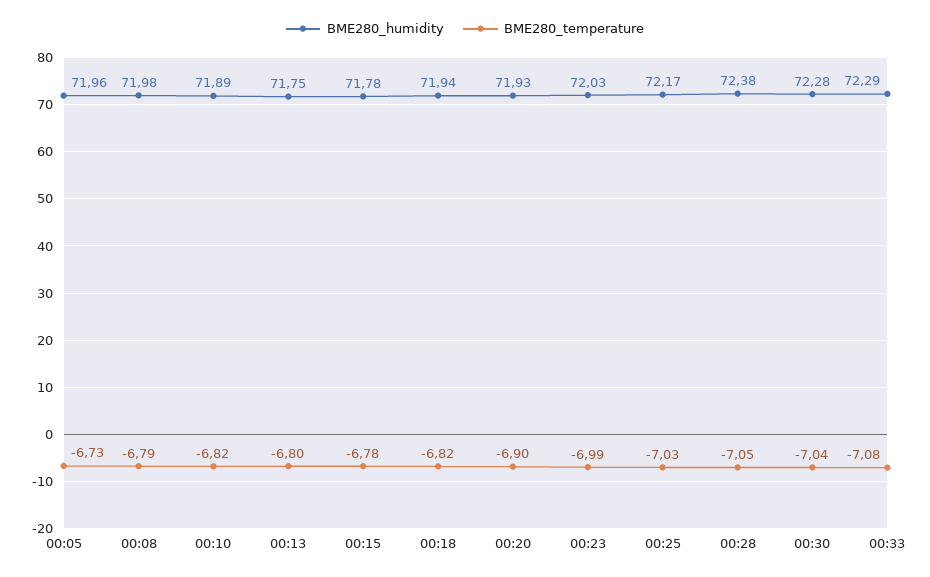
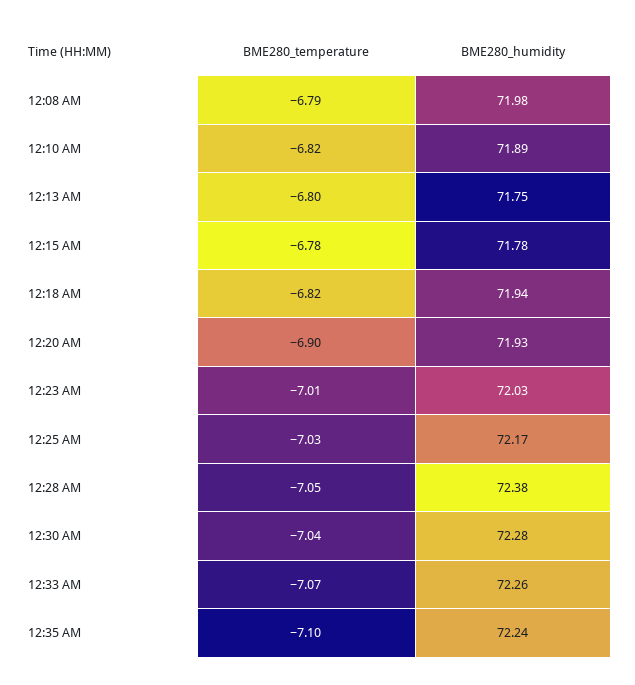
BME280_humidity, 00:05: 71.96 -> none
BME280_temperature, 00:05: -6.73 -> none
BME280_temperature, 00:23: -6.99 -> -7.01
BME280_humidity, 00:33: 72.29 -> 72.26
BME280_temperature, 00:33: -7.08 -> -7.07
BME280_temperature, 12:35 AM: none -> -7.1
BME280_humidity, 12:35 AM: none -> 72.24

